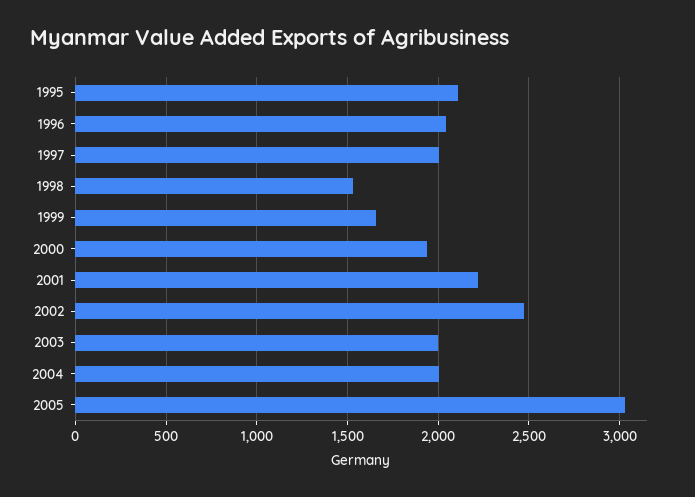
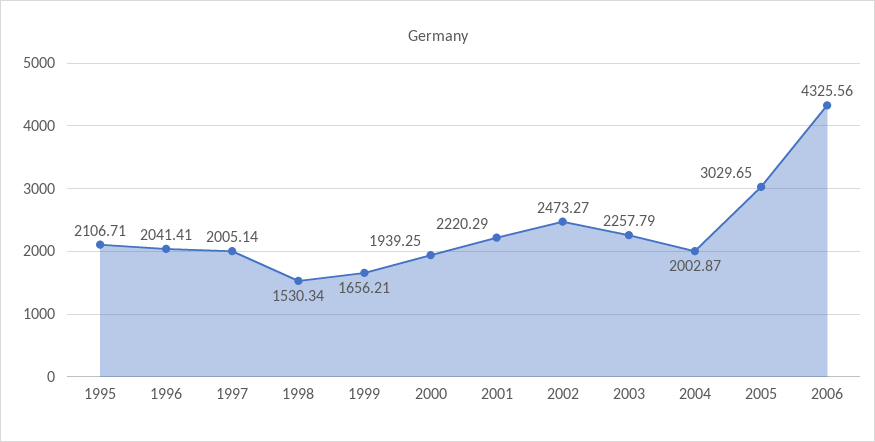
2003: 2000 -> 2257.79
2006: none -> 4325.56

